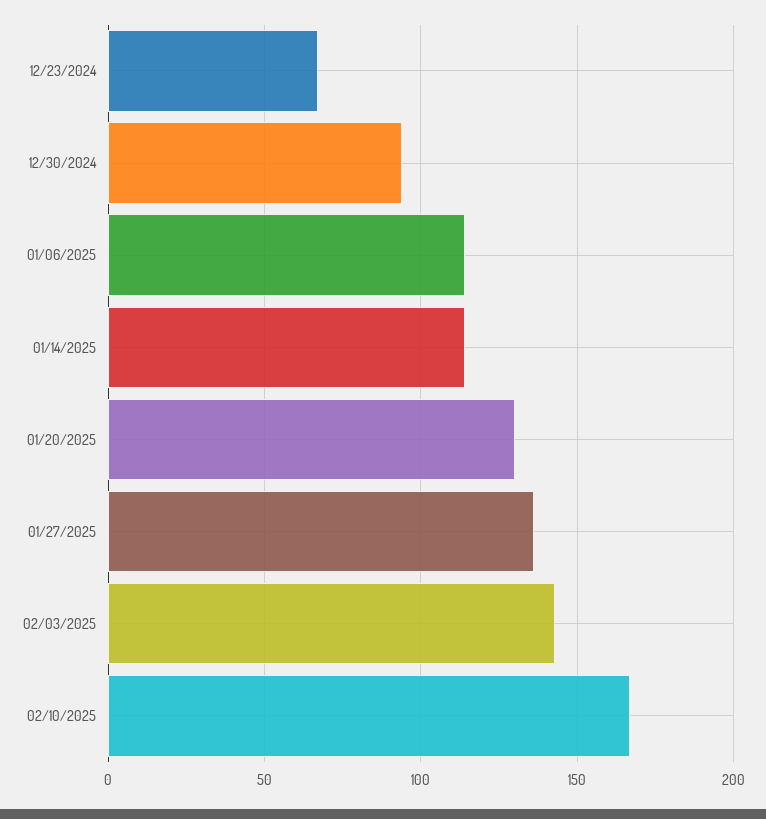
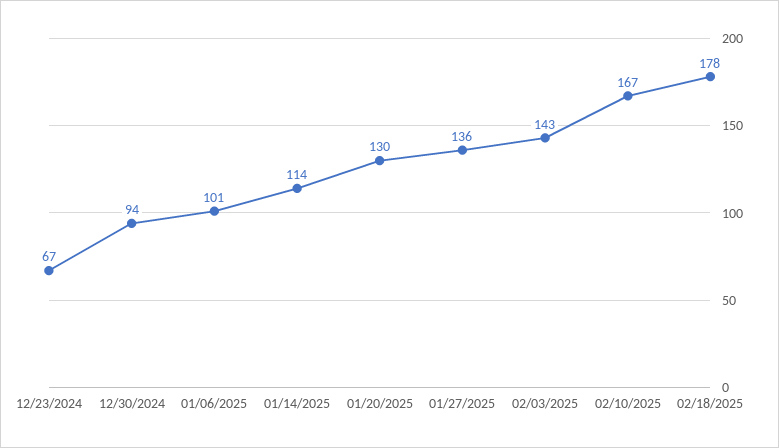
01/06/2025: 115 -> 101
02/18/2025: none -> 178

